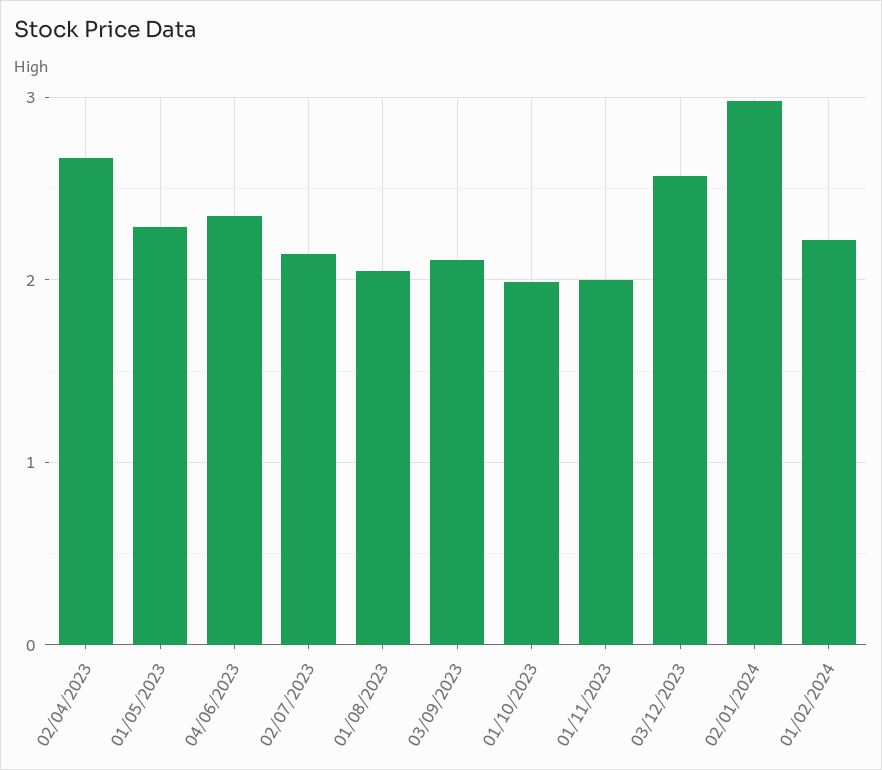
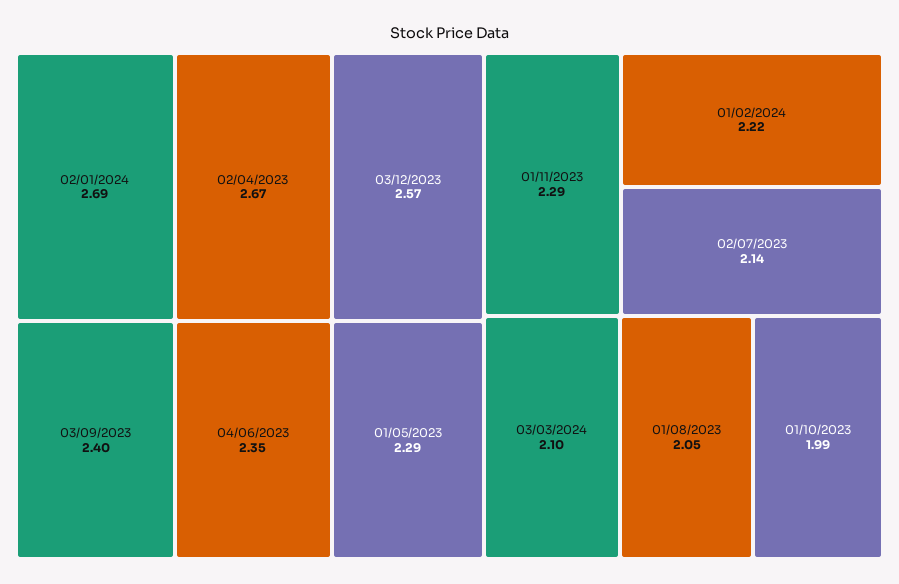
03/09/2023: 2.1 -> 2.4
01/11/2023: 2 -> 2.29
02/01/2024: 3 -> 2.69
03/03/2024: none -> 2.1

